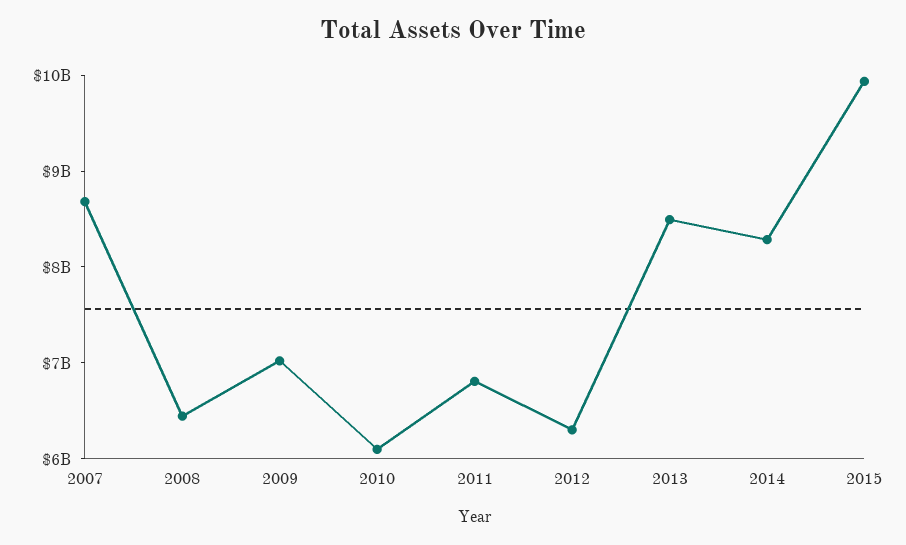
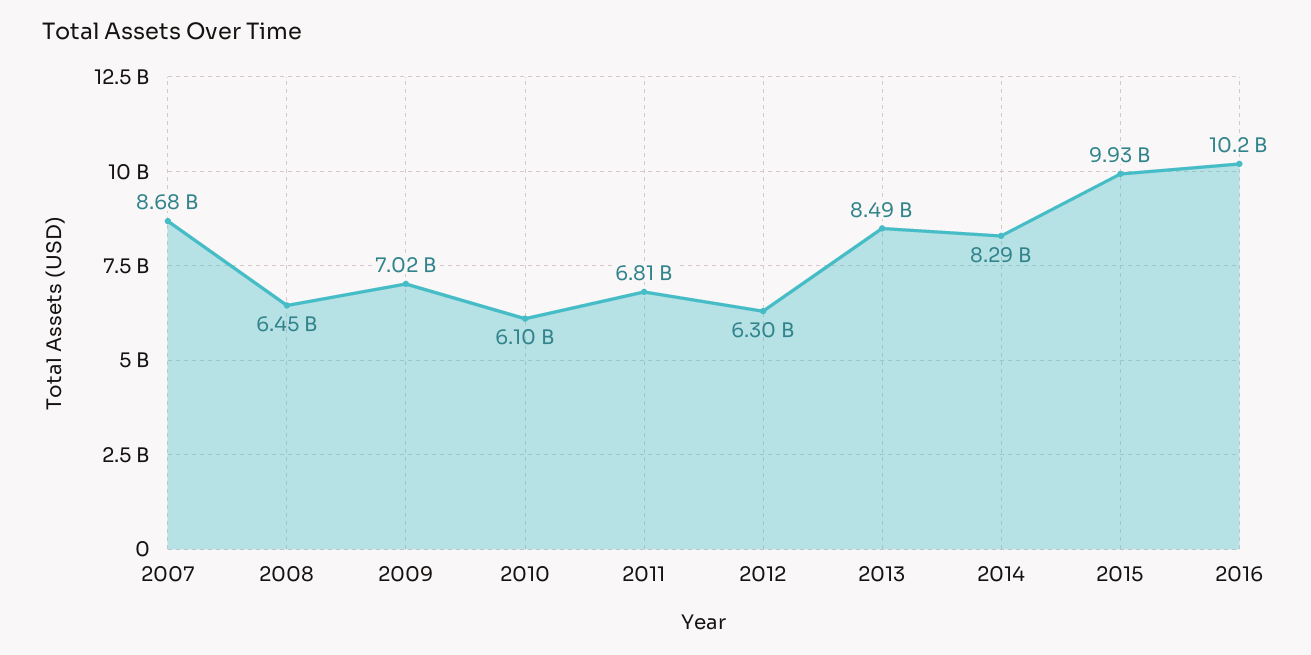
2016: none -> 10200000000

